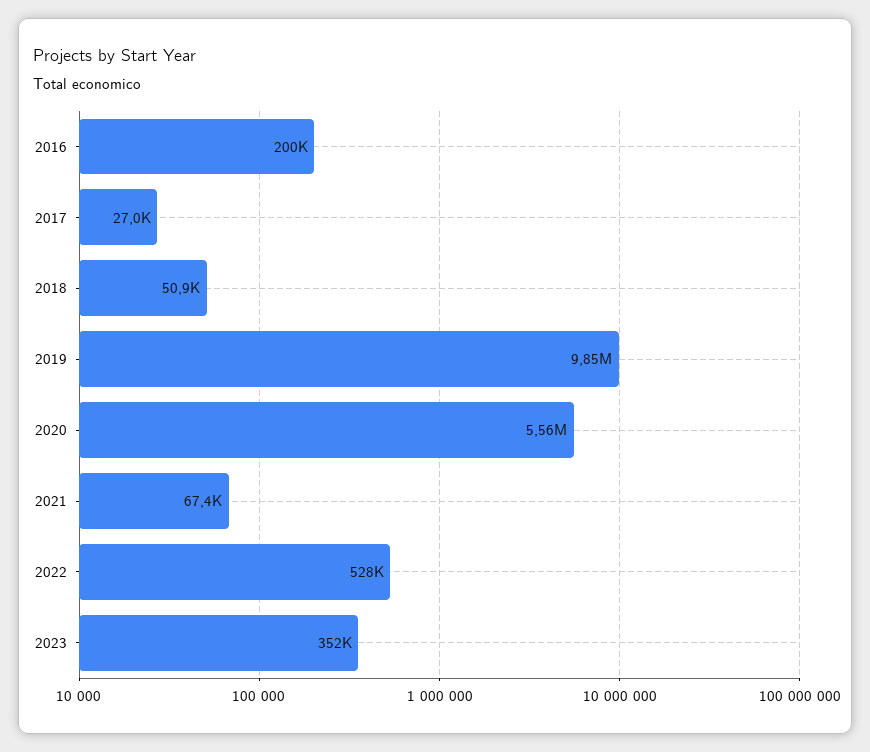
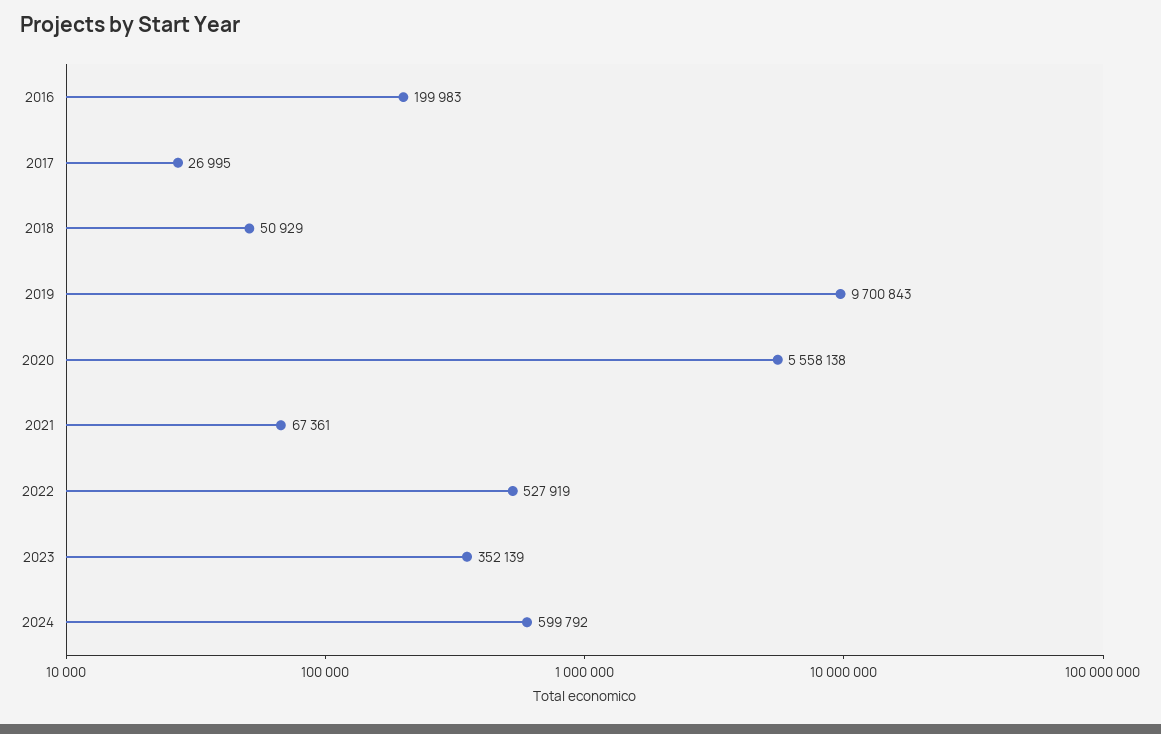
2019: 9850000 -> 9700843
2024: none -> 599792

